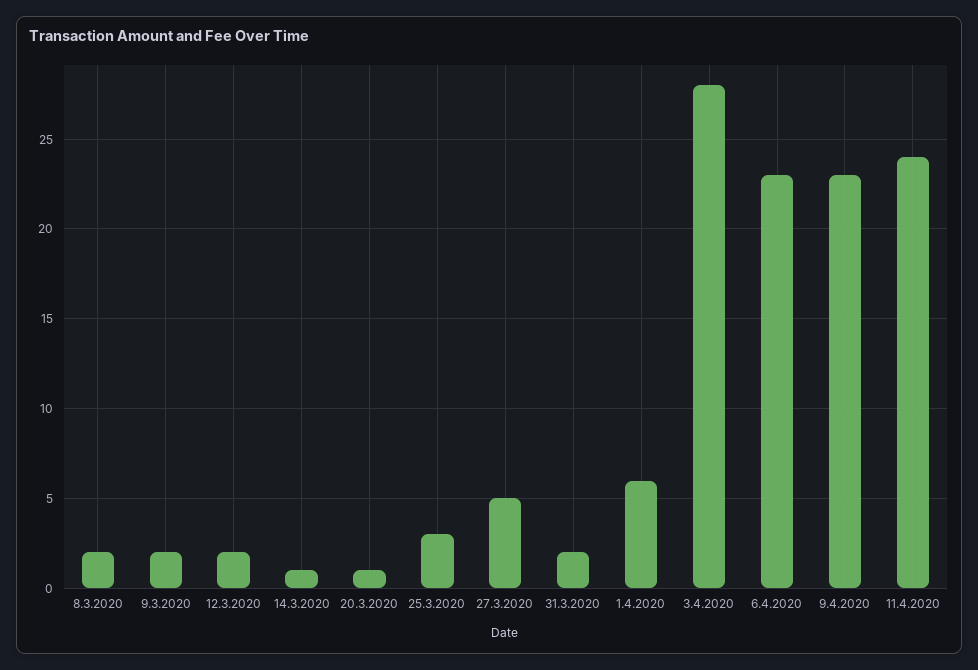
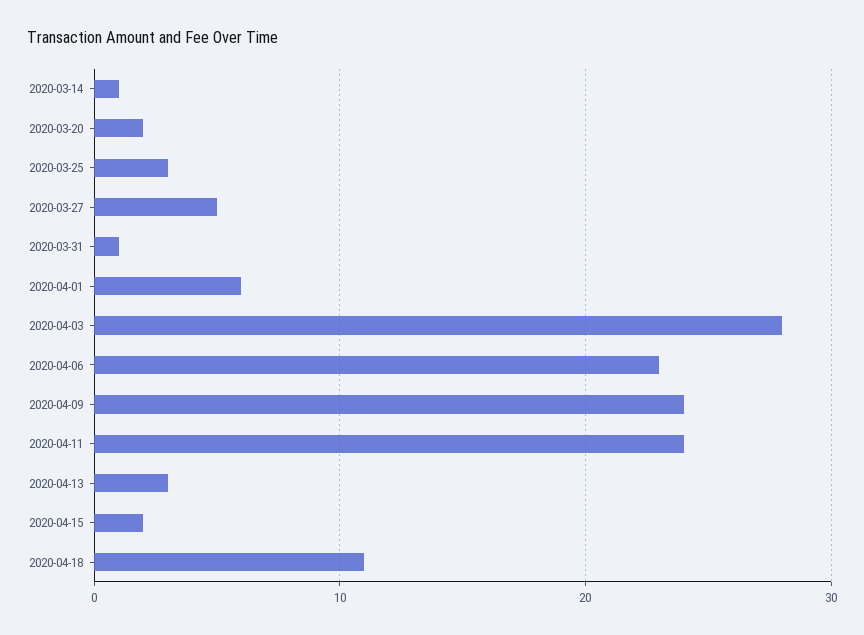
8.3.2020: 2 -> none
9.3.2020: 2 -> none
12.3.2020: 2 -> none
20.3.2020: 1 -> 2
31.3.2020: 2 -> 1
9.4.2020: 23 -> 24
2020-04-13: none -> 3
2020-04-15: none -> 2
2020-04-18: none -> 11

